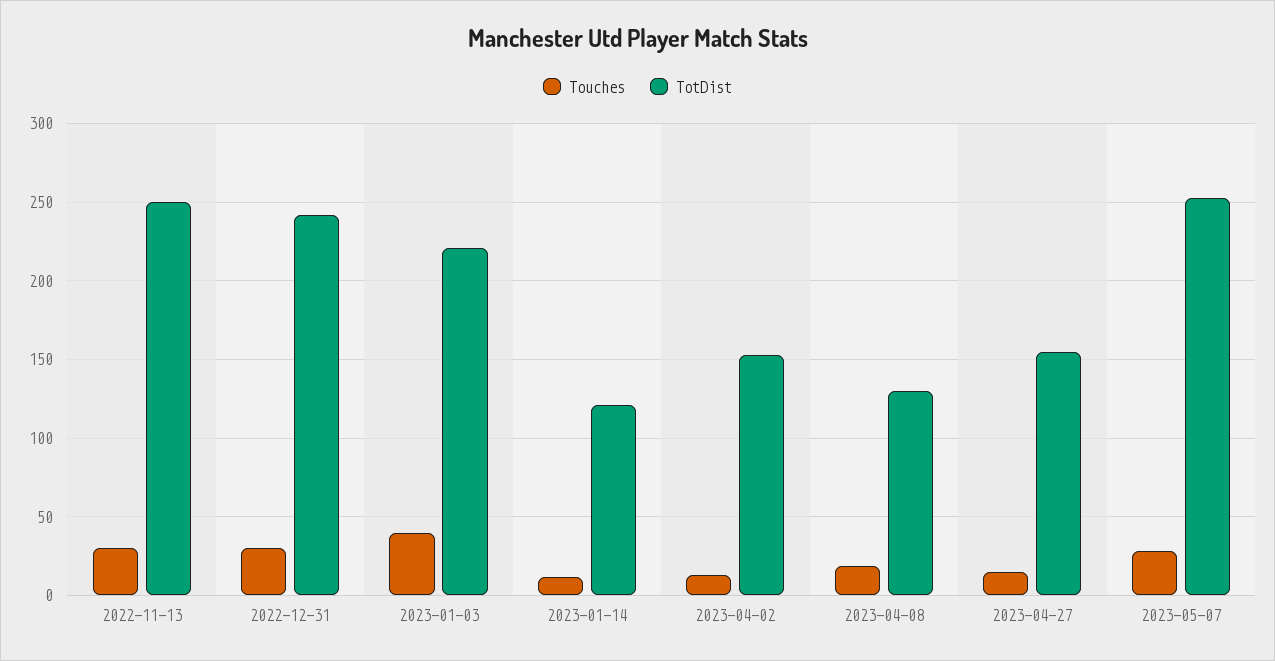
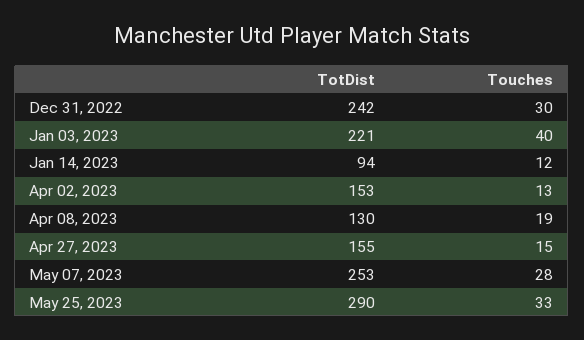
Touches, 2022-11-13: 30 -> none
TotDist, 2022-11-13: 250 -> none
TotDist, 2023-01-14: 120 -> 94
TotDist, May 25, 2023: none -> 290
Touches, May 25, 2023: none -> 33

